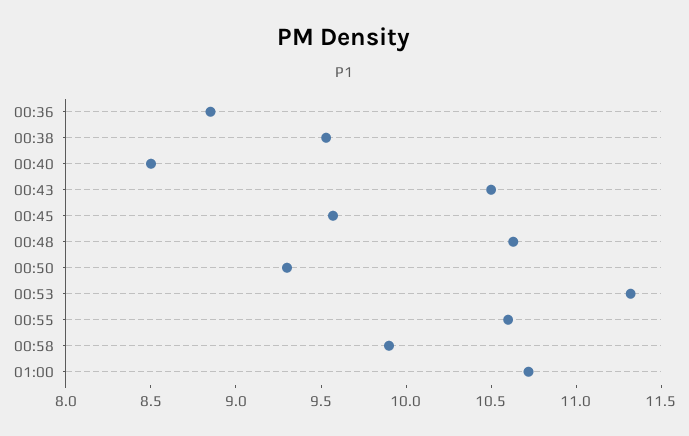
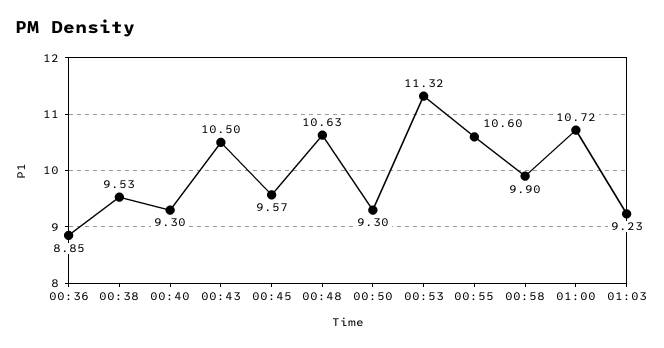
00:40: 8.5 -> 9.3
01:03: none -> 9.23

